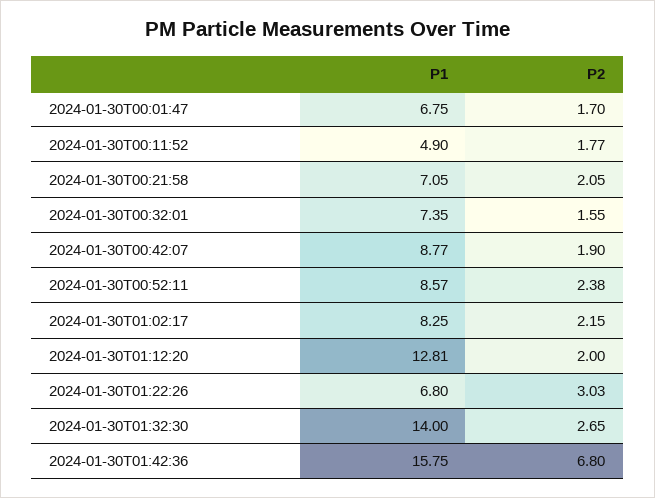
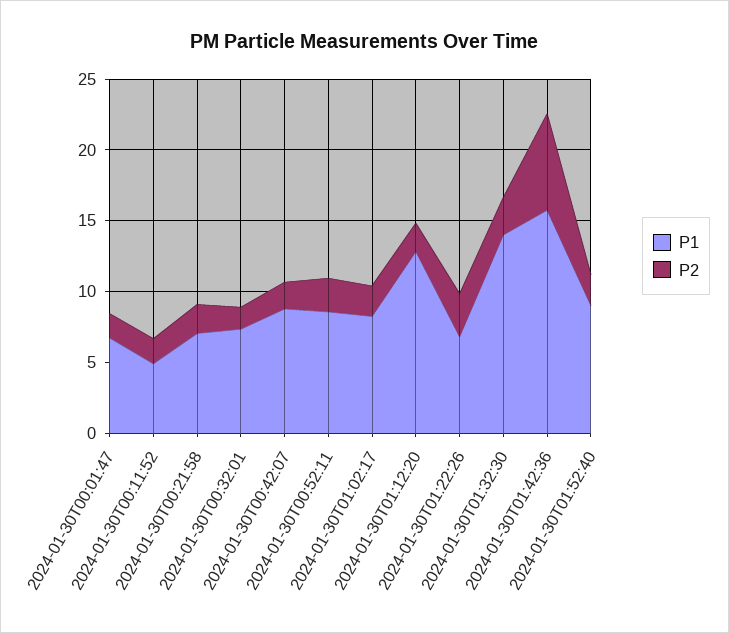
P1, 2024-01-30T01:52:40: none -> 9
P2, 2024-01-30T01:52:40: none -> 2

